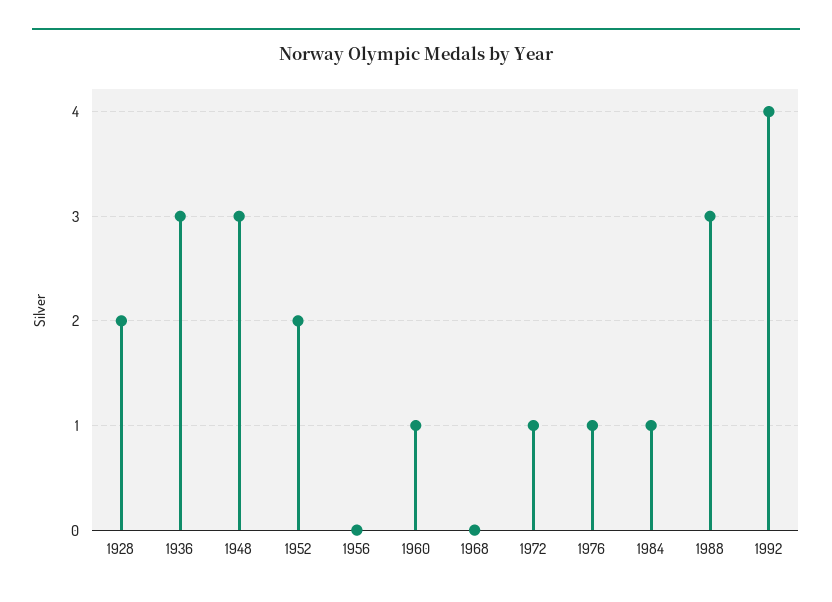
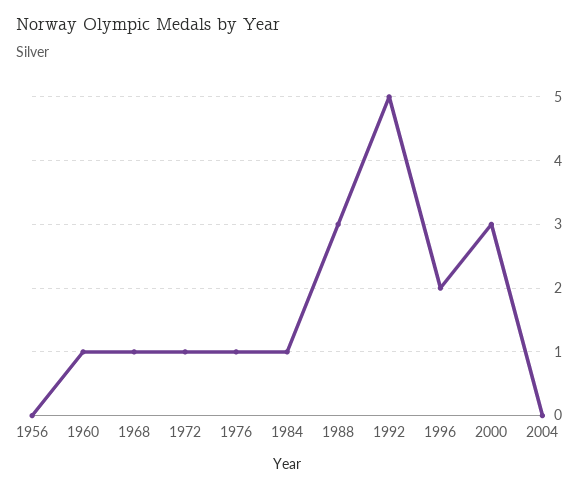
1928: 2 -> none
1936: 3 -> none
1948: 3 -> none
1952: 2 -> none
1968: 0 -> 1
1992: 4 -> 5
1996: none -> 2
2000: none -> 3
2004: none -> 0

